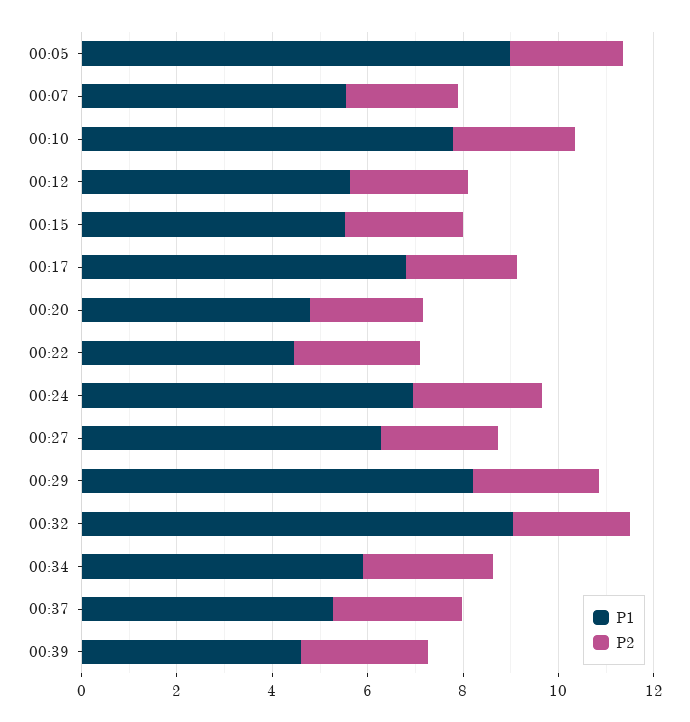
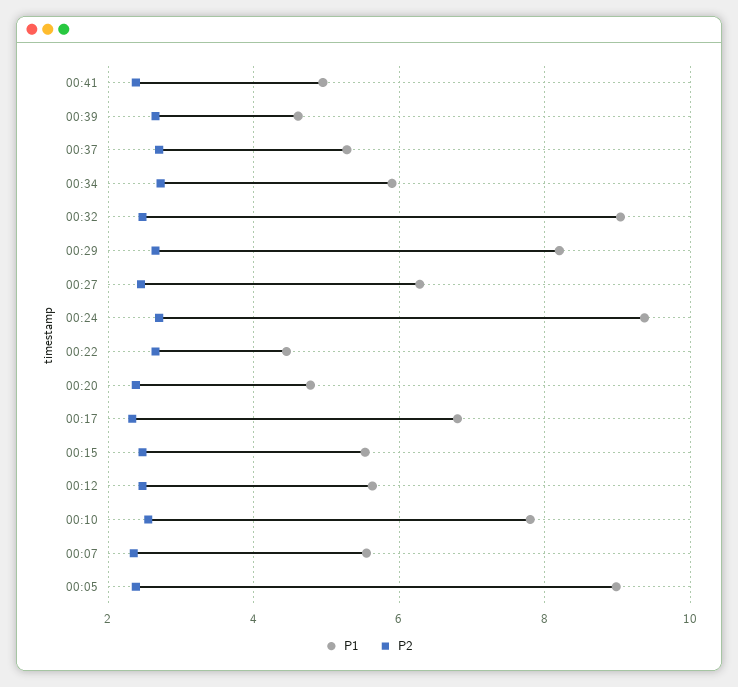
P1, 00:24: 7 -> 9.4
P1, 00:41: none -> 5
P2, 00:41: none -> 2.4

